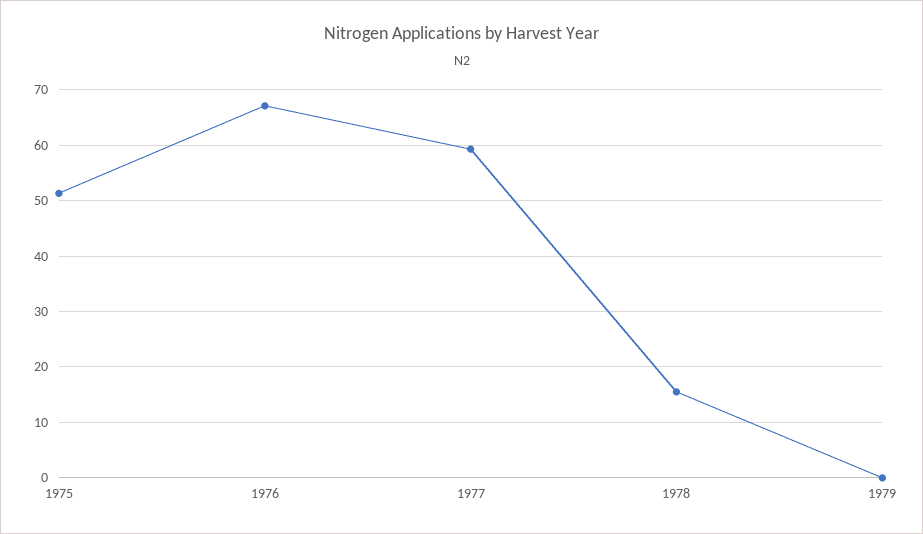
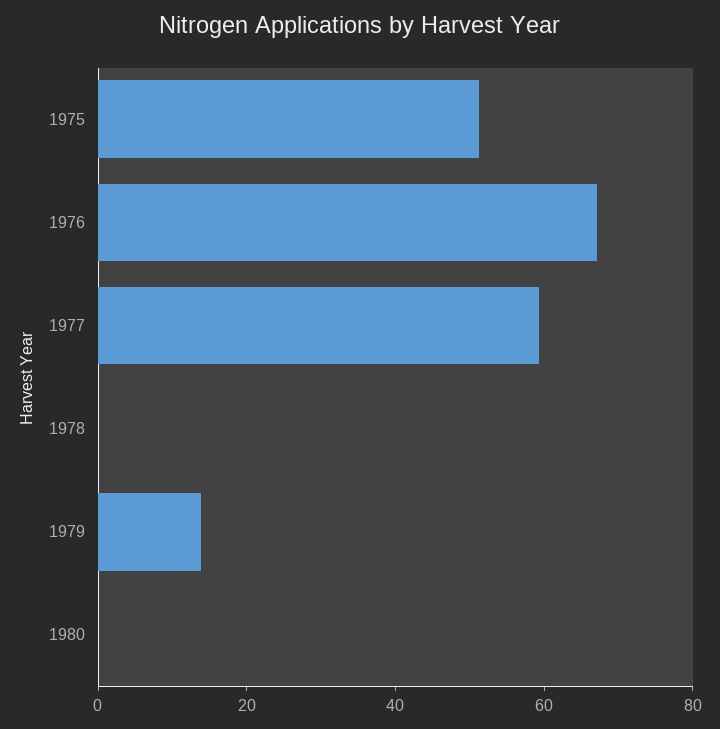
1978: 16 -> 0
1979: 0 -> 15
1980: none -> 0

